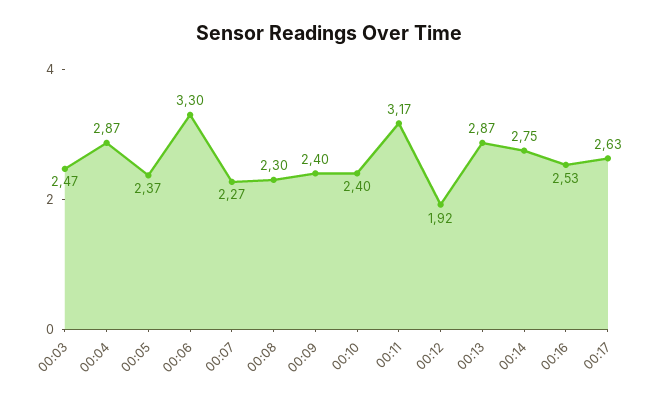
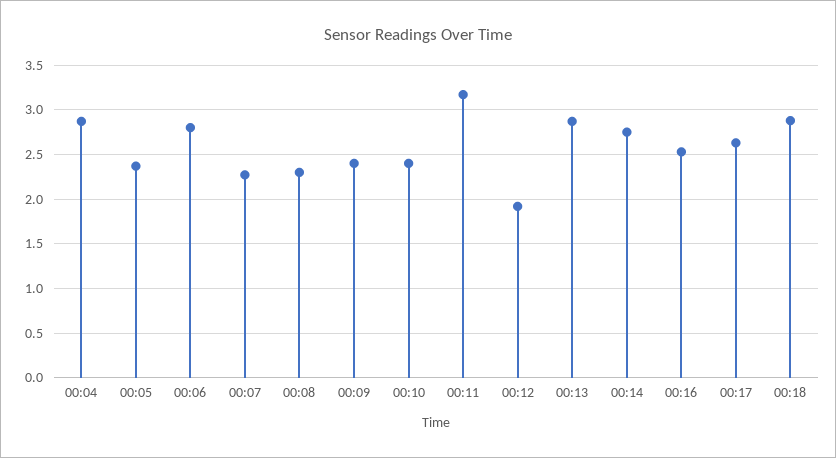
00:03: 2.47 -> none
00:06: 3.3 -> 2.8
00:18: none -> 2.9

